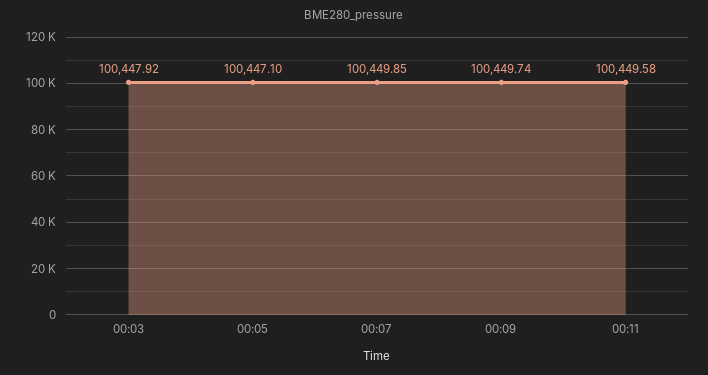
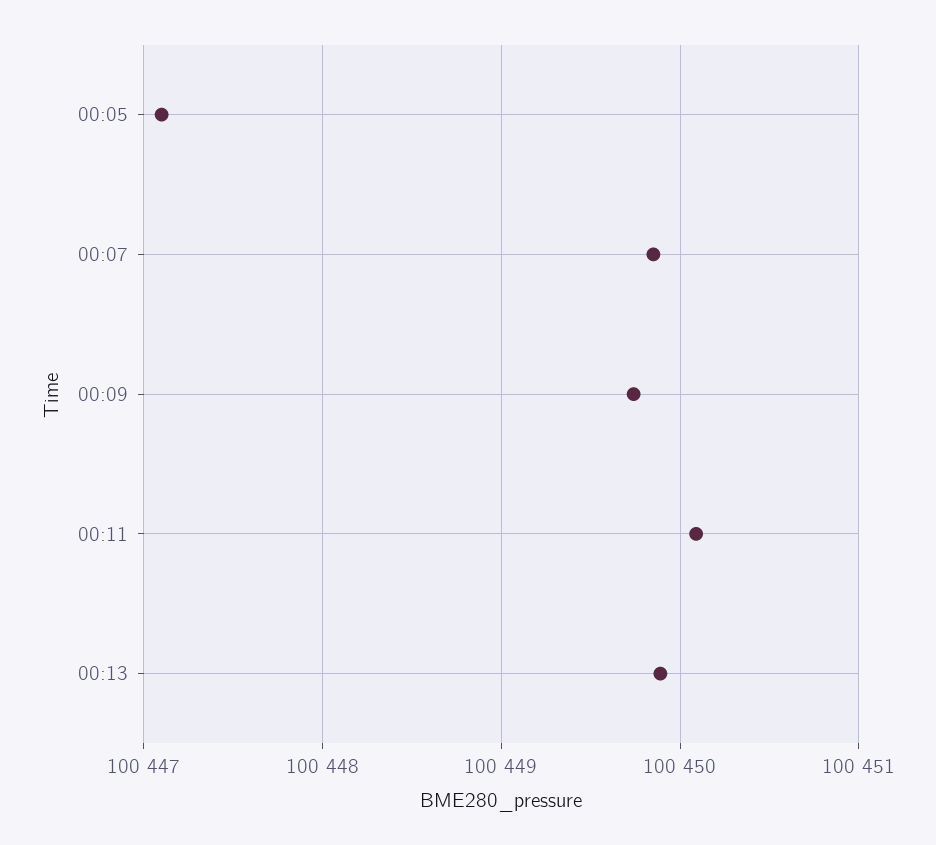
00:03: 100447.92 -> none
00:11: 100449.58 -> 100450.1
00:13: none -> 100449.9

